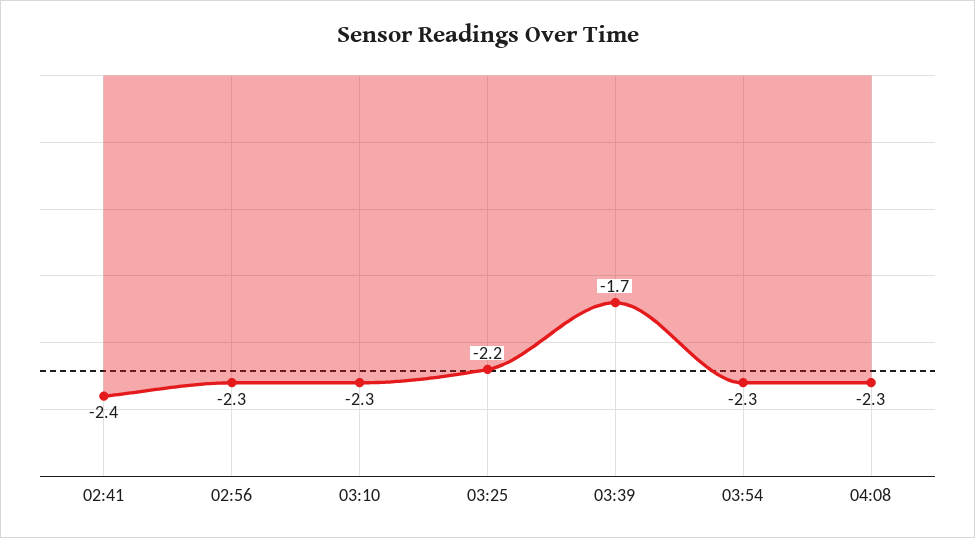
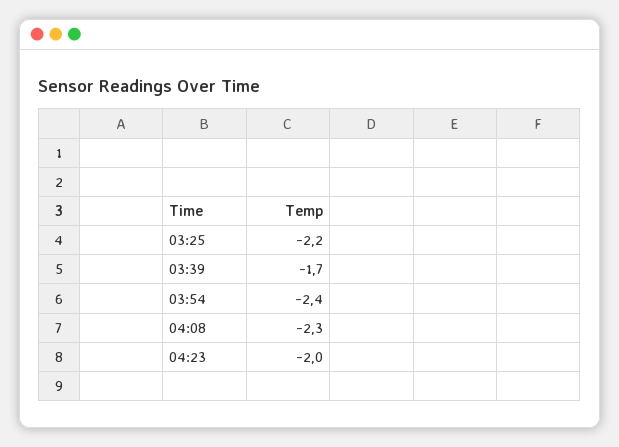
02:41: -2.4 -> none
02:56: -2.3 -> none
03:10: -2.3 -> none
03:54: -2.3 -> -2.4
04:23: none -> -2

